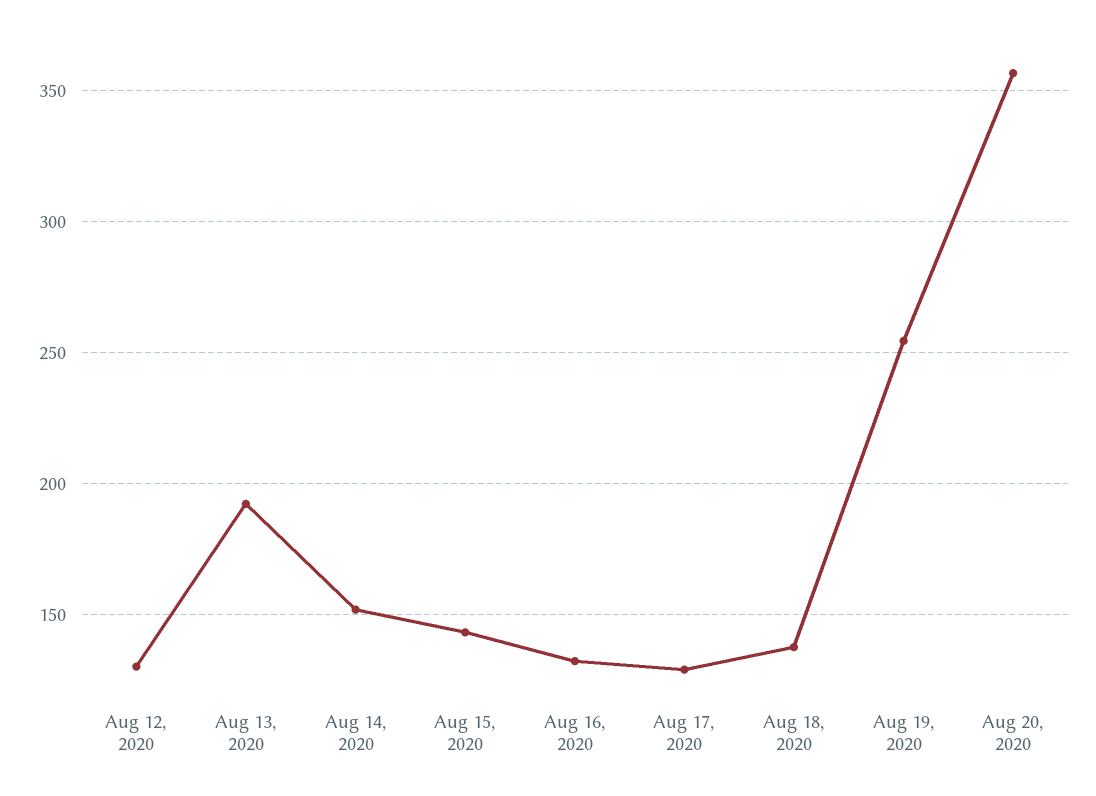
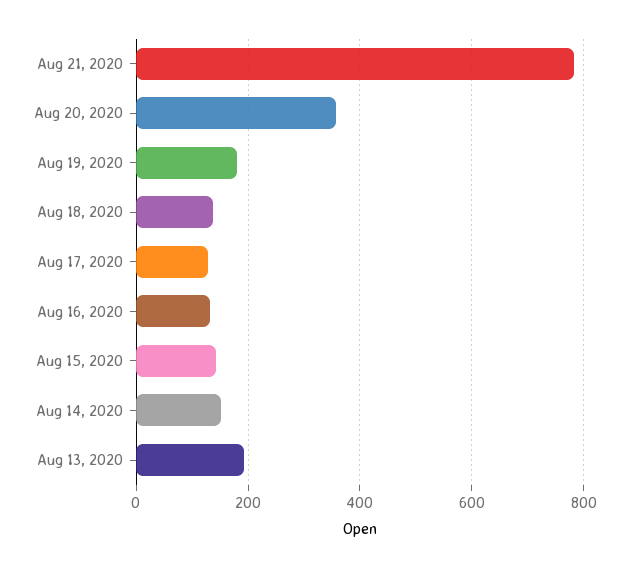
Aug 12, 2020: 130 -> none
Aug 19, 2020: 255 -> 180
Aug 21, 2020: none -> 780

